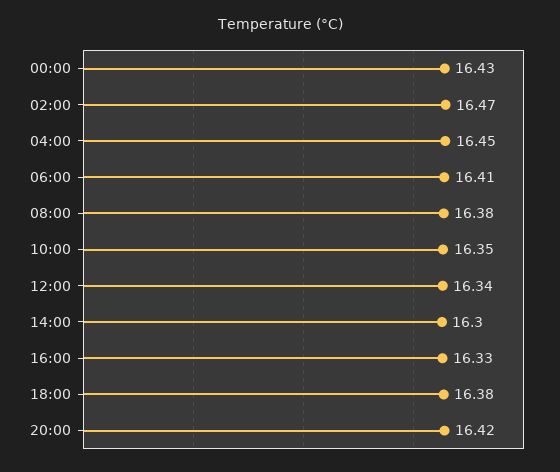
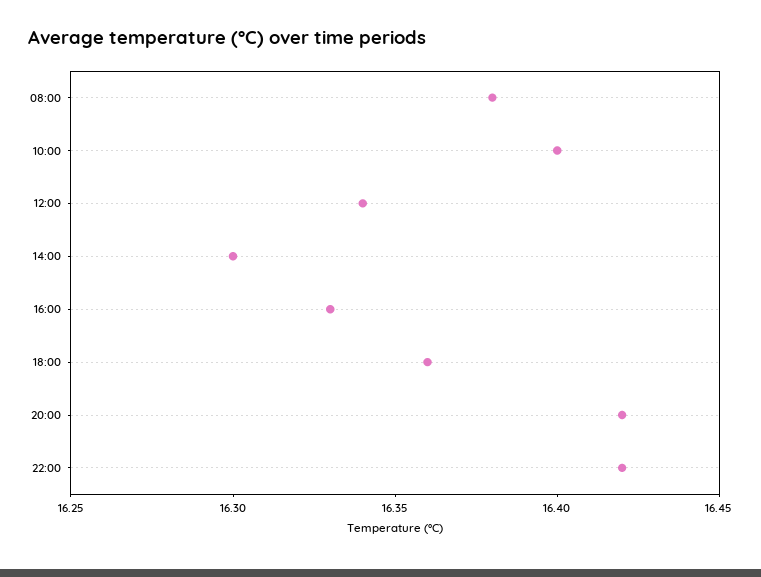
00:00: 16.43 -> none
02:00: 16.47 -> none
04:00: 16.45 -> none
06:00: 16.41 -> none
10:00: 16.35 -> 16.4
18:00: 16.38 -> 16.36
22:00: none -> 16.42

